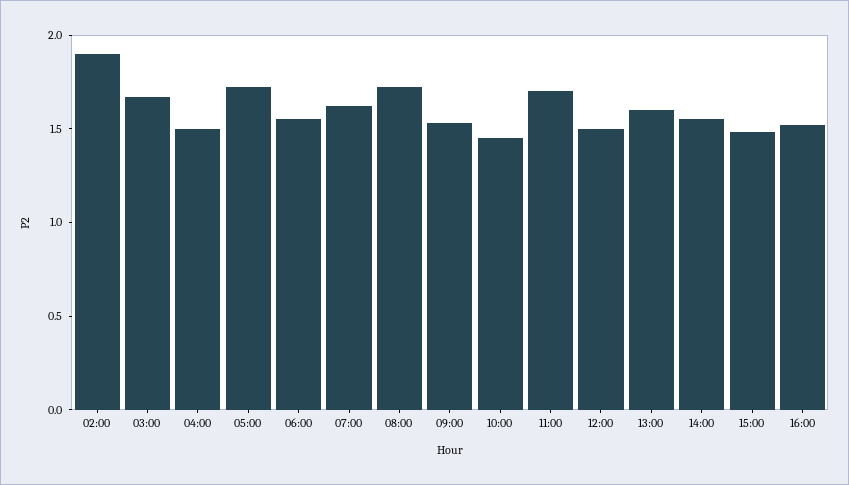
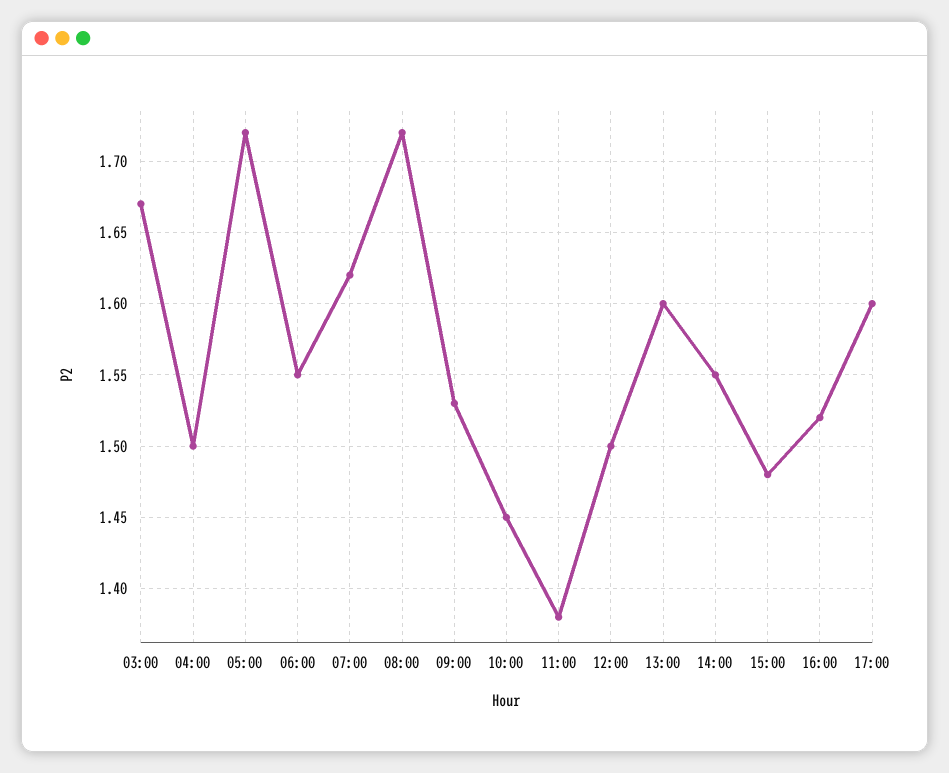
02:00: 1.9 -> none
11:00: 1.7 -> 1.38
17:00: none -> 1.6

